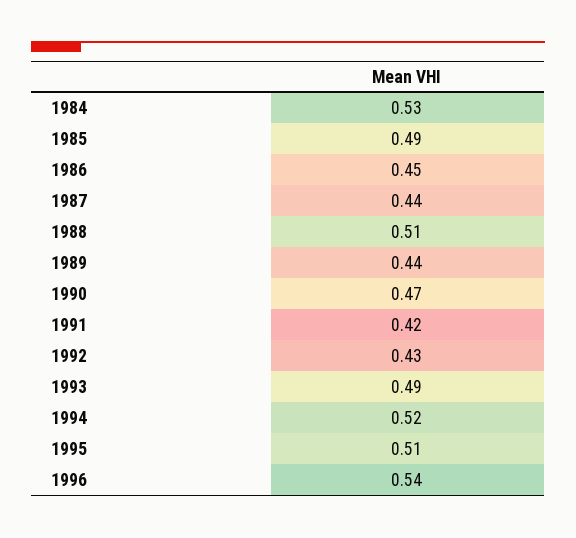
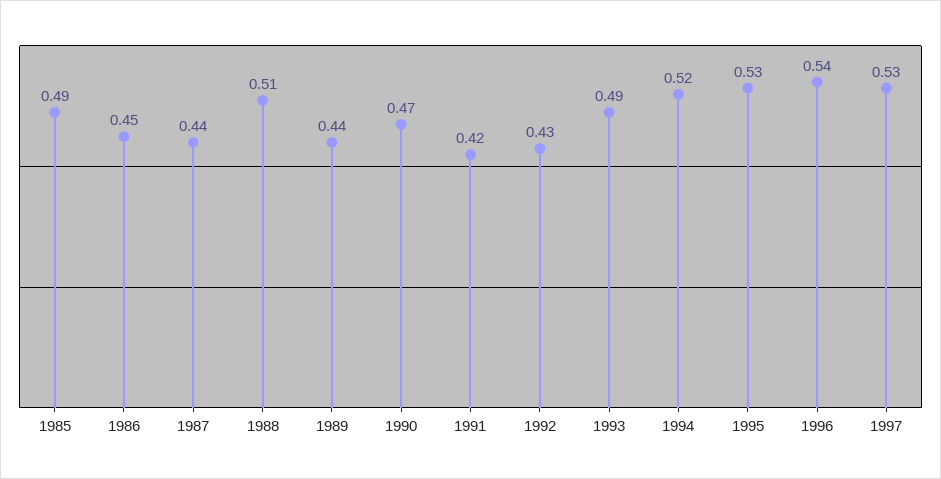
1984: 0.53 -> none
1995: 0.51 -> 0.53
1997: none -> 0.53

